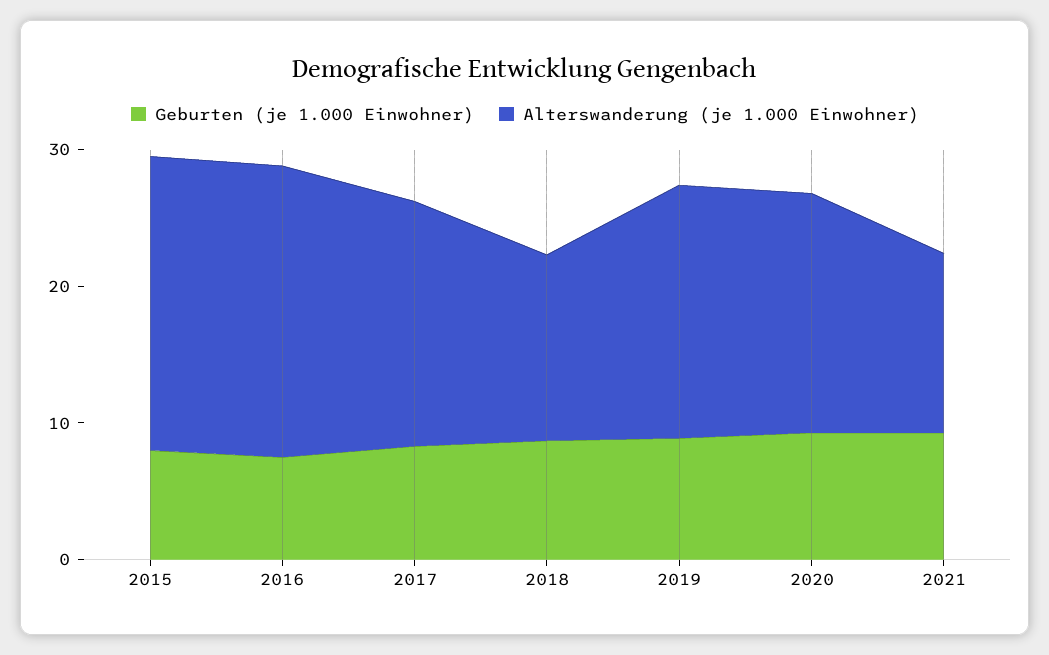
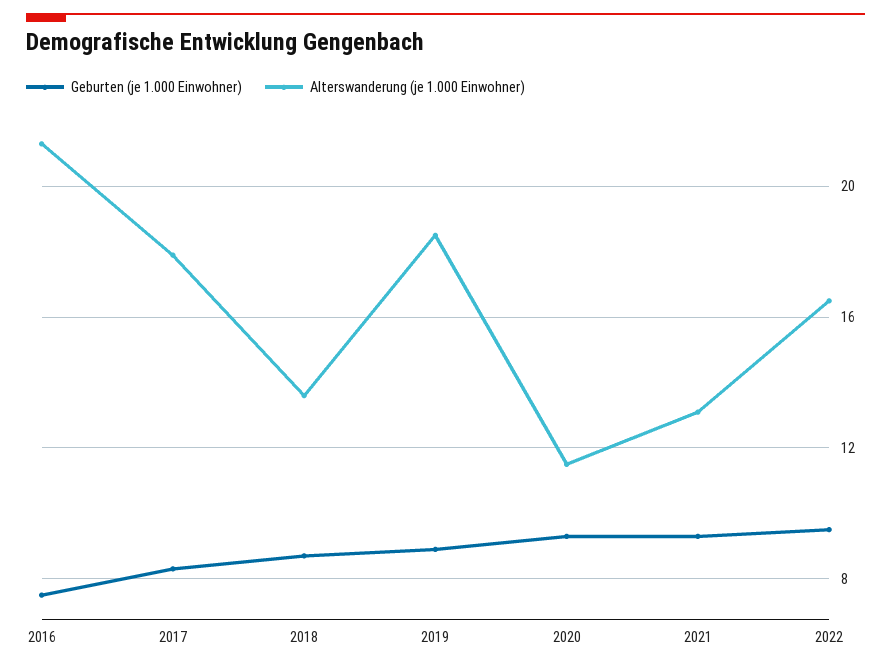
Geburten (je 1.000 Einwohner), 2015: 8 -> none
Alterswanderung (je 1.000 Einwohner), 2015: 22 -> none
Alterswanderung (je 1.000 Einwohner), 2020: 18 -> 11.5
Geburten (je 1.000 Einwohner), 2022: none -> 9.5
Alterswanderung (je 1.000 Einwohner), 2022: none -> 16.5

